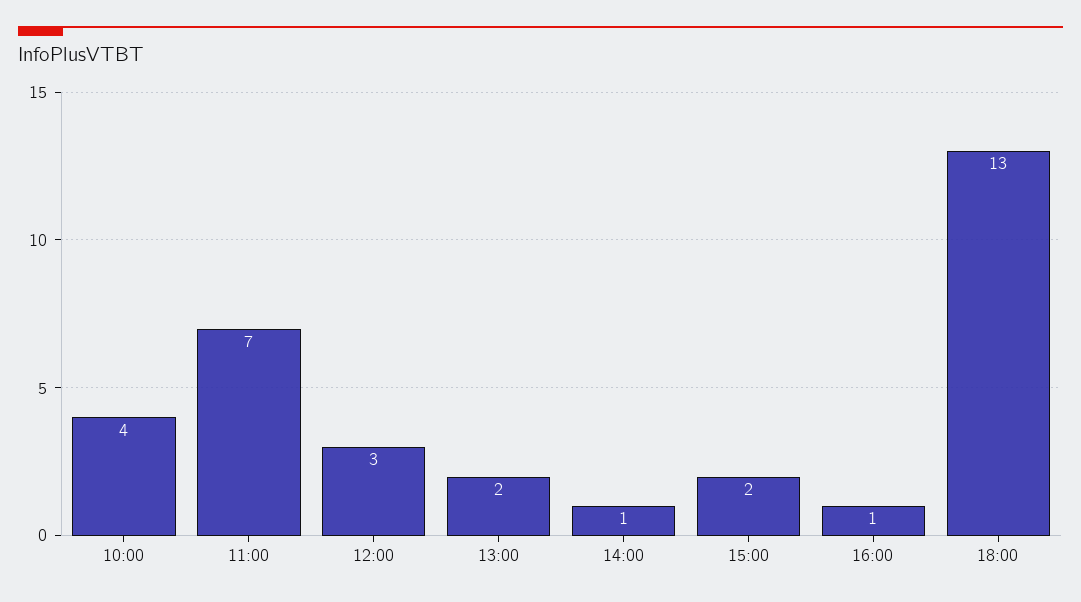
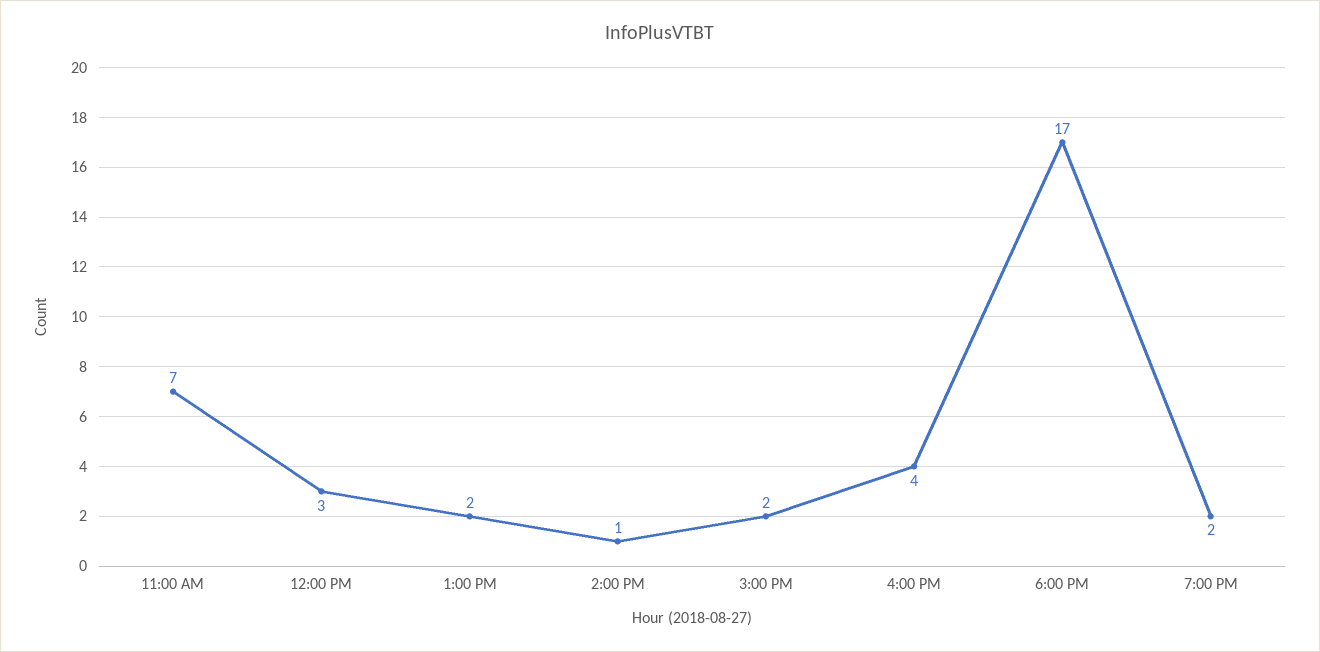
10:00: 4 -> none
16:00: 1 -> 4
18:00: 13 -> 17
7:00 PM: none -> 2

